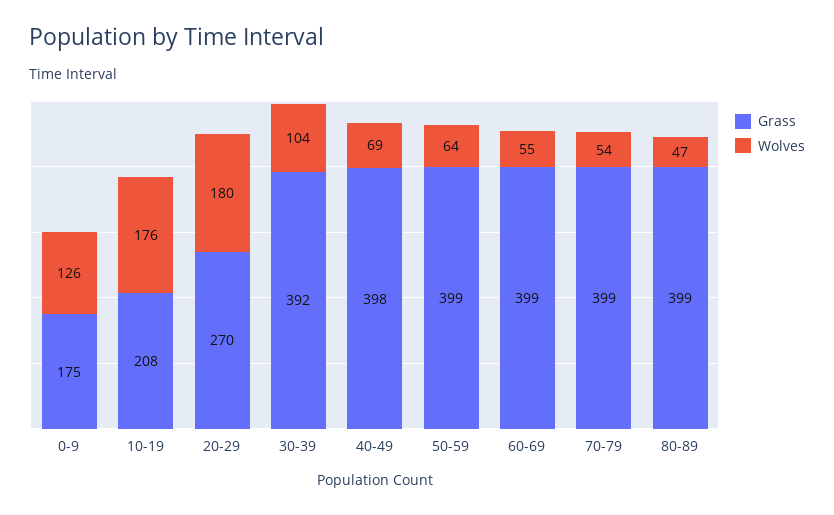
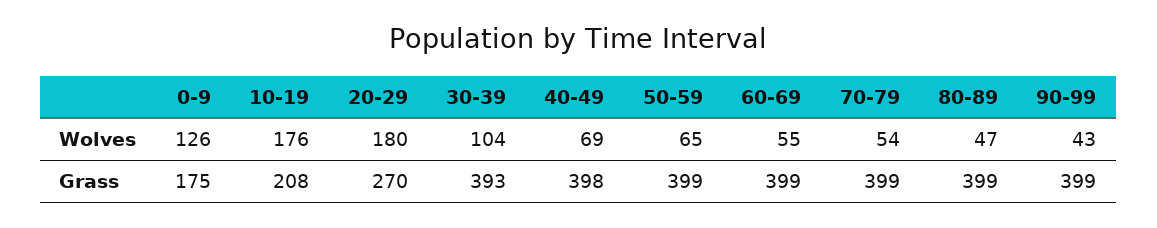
Grass, 30-39: 392 -> 393
Wolves, 50-59: 64 -> 65
Wolves, 90-99: none -> 43
Grass, 90-99: none -> 399

